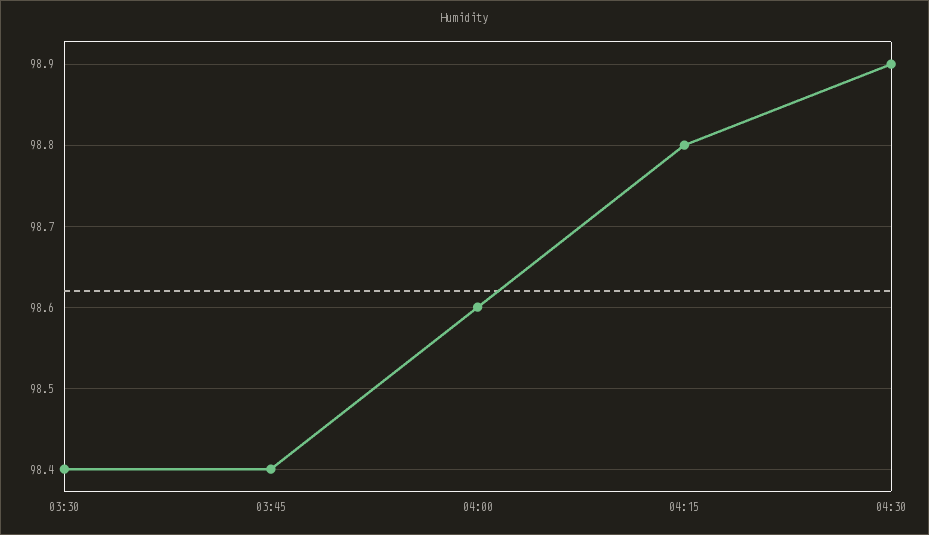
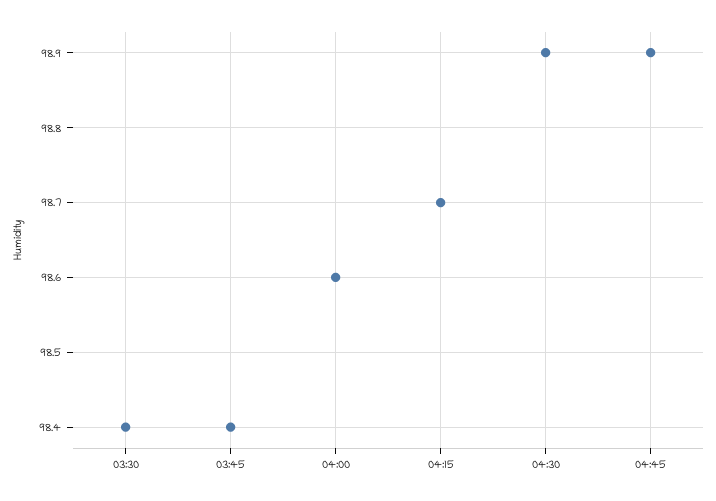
04:15: 98.8 -> 98.7
04:45: none -> 98.9

